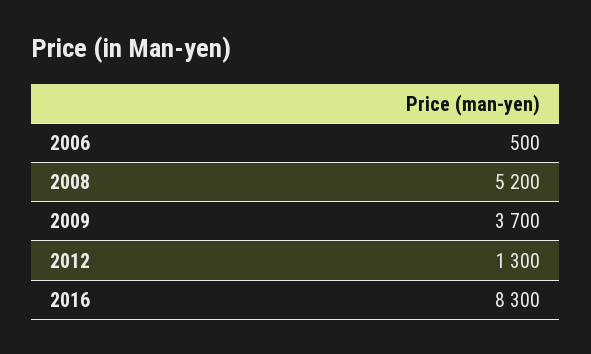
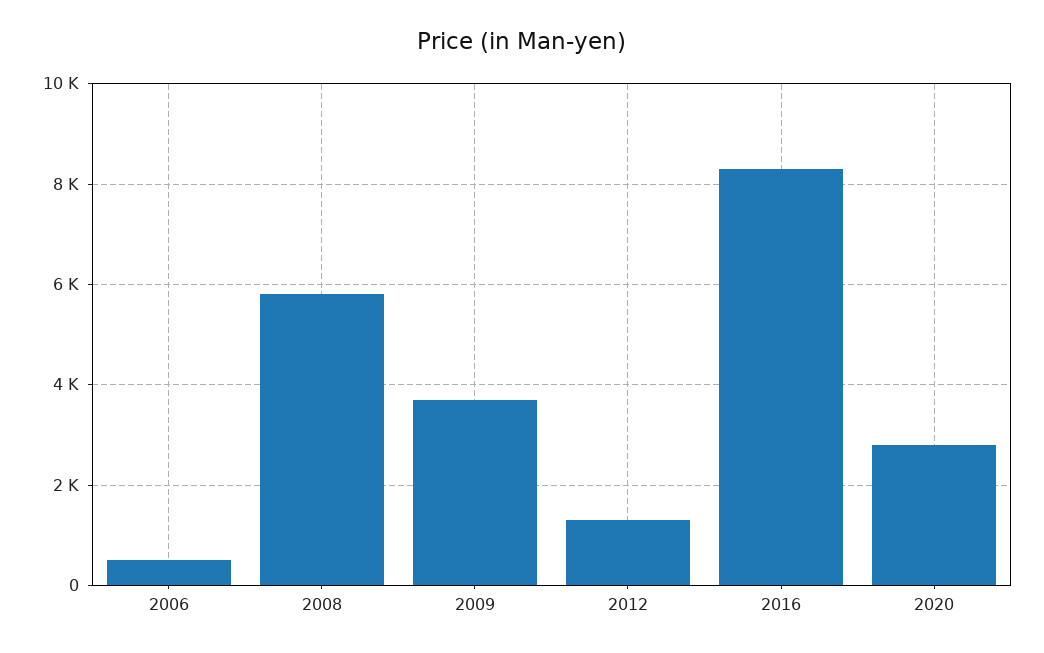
2008: 5200 -> 5800
2020: none -> 2800

